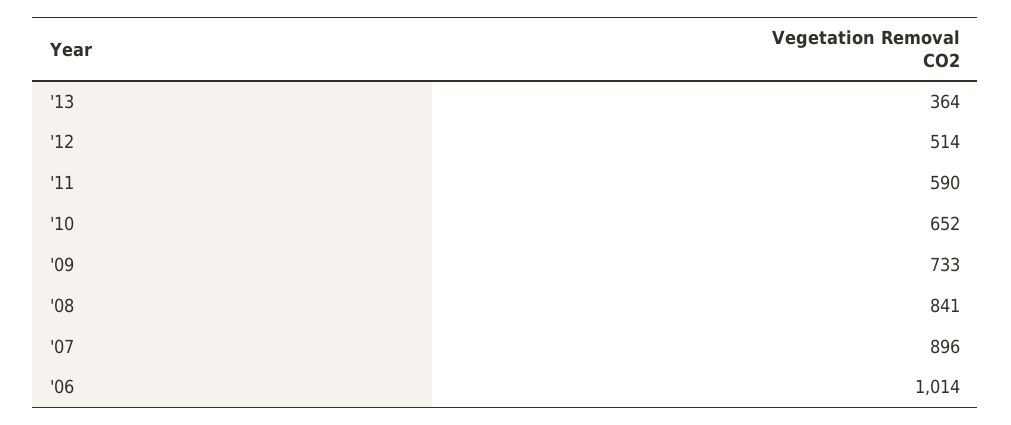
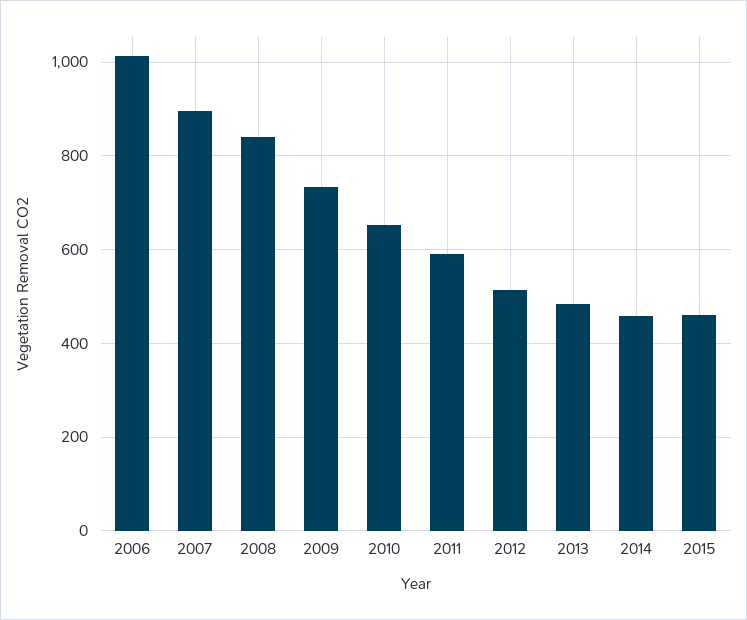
'13: 364 -> 480
2014: none -> 460
2015: none -> 460

